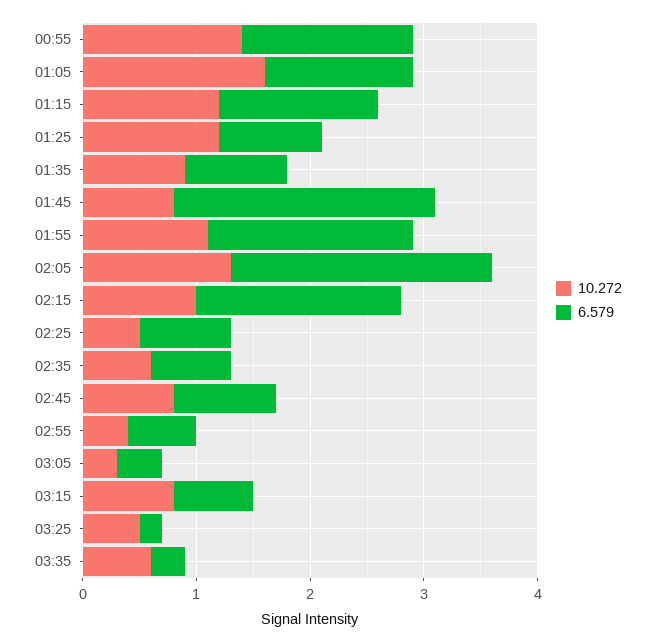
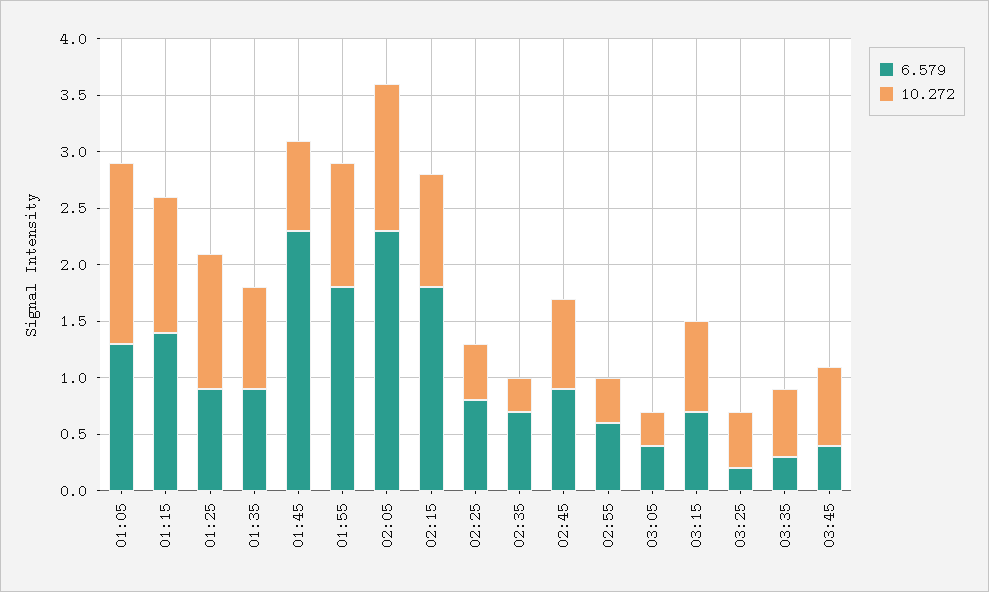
10.272, 00:55: 1.4 -> none
6.579, 00:55: 1.5 -> none
10.272, 02:35: 0.6 -> 0.3
6.579, 03:45: none -> 0.4
10.272, 03:45: none -> 0.7

